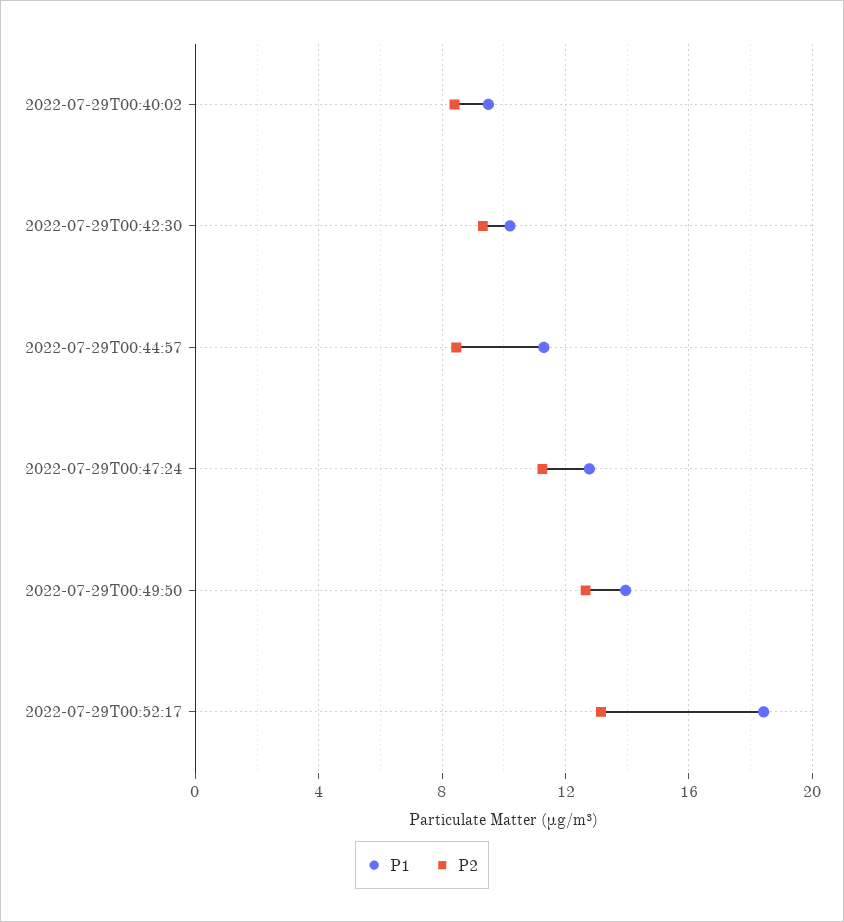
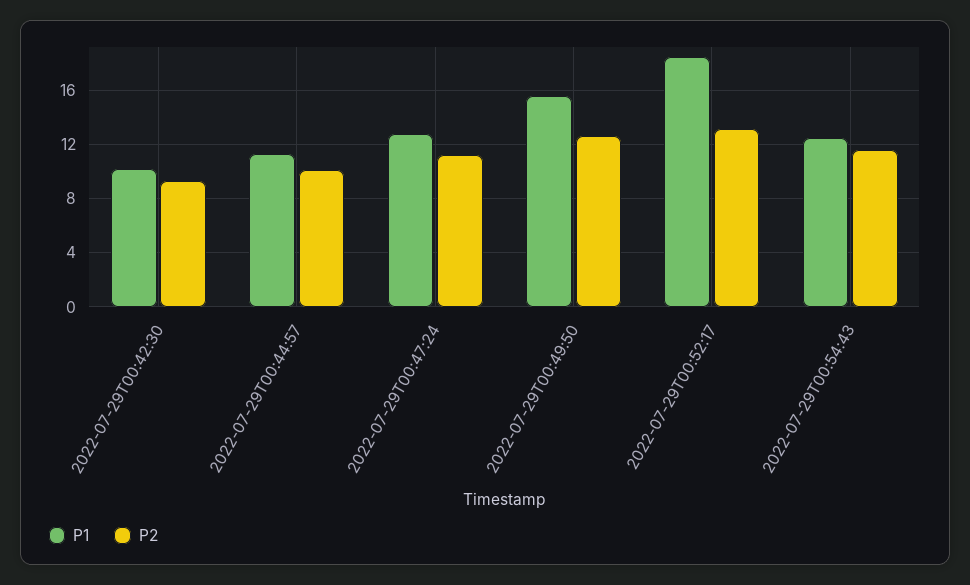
P1, 2022-07-29T00:40:02: 9.5 -> none
P2, 2022-07-29T00:40:02: 8.5 -> none
P2, 2022-07-29T00:44:57: 8.5 -> 10
P1, 2022-07-29T00:49:50: 14 -> 15.5
P1, 2022-07-29T00:54:43: none -> 12.5
P2, 2022-07-29T00:54:43: none -> 11.5

